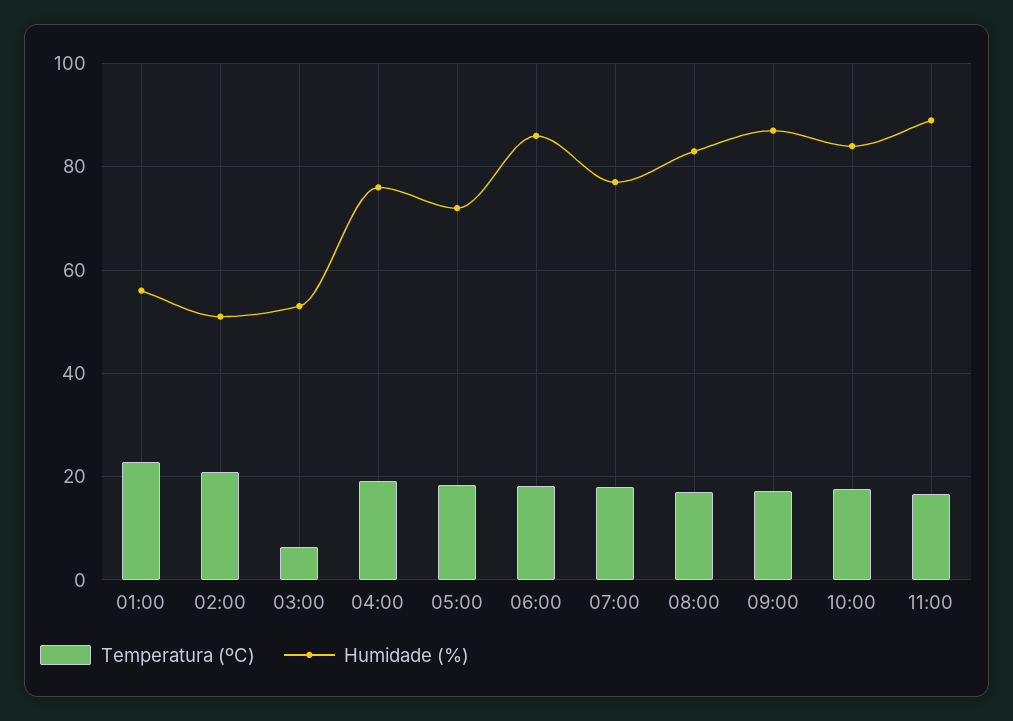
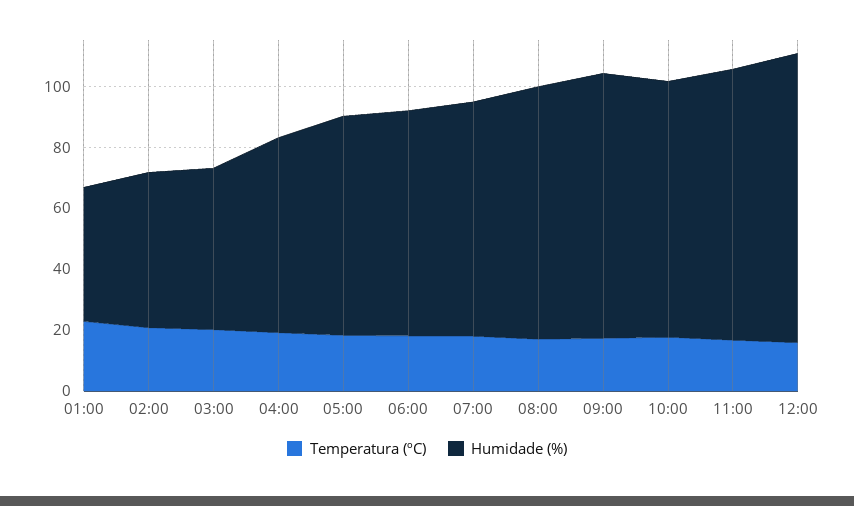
Humidade (%), 01:00: 56 -> 45
Temperatura (ºC), 03:00: 6 -> 20
Humidade (%), 04:00: 76 -> 65
Humidade (%), 06:00: 86 -> 75
Temperatura (ºC), 12:00: none -> 15
Humidade (%), 12:00: none -> 95

